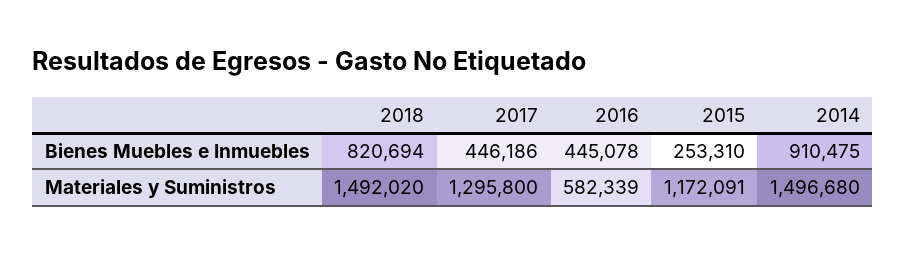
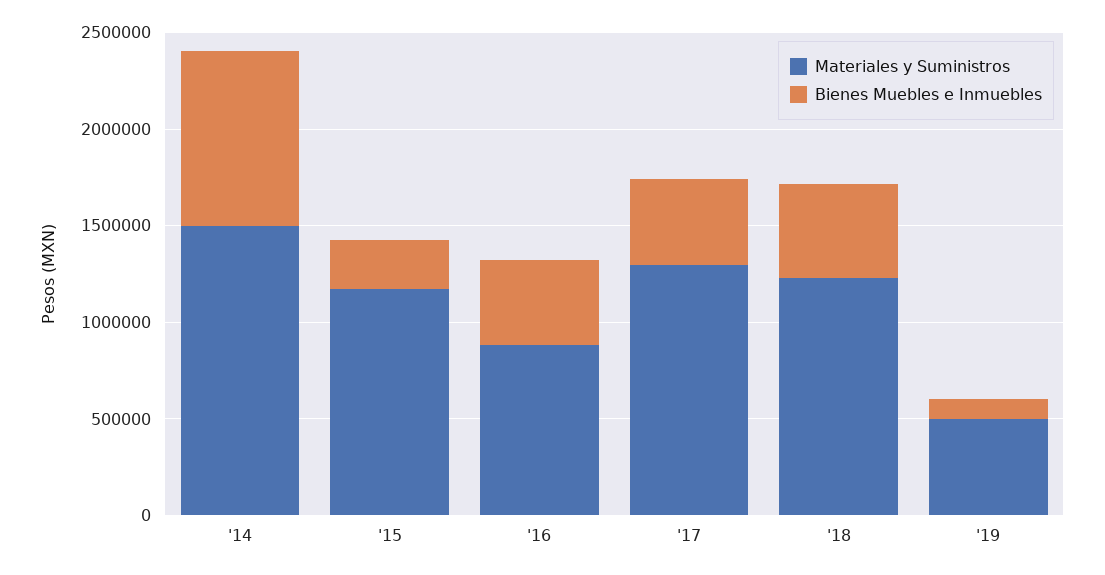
Bienes Muebles e Inmuebles, 2018: 820694 -> 500000
Materiales y Suministros, 2018: 1492020 -> 1200000
Materiales y Suministros, 2016: 582339 -> 900000
Materiales y Suministros, '19: none -> 500000
Bienes Muebles e Inmuebles, '19: none -> 100000

